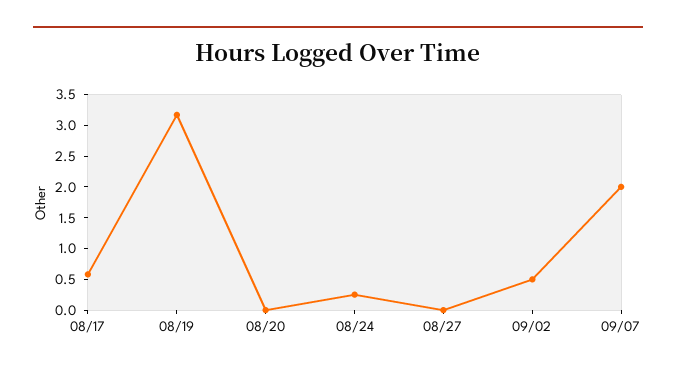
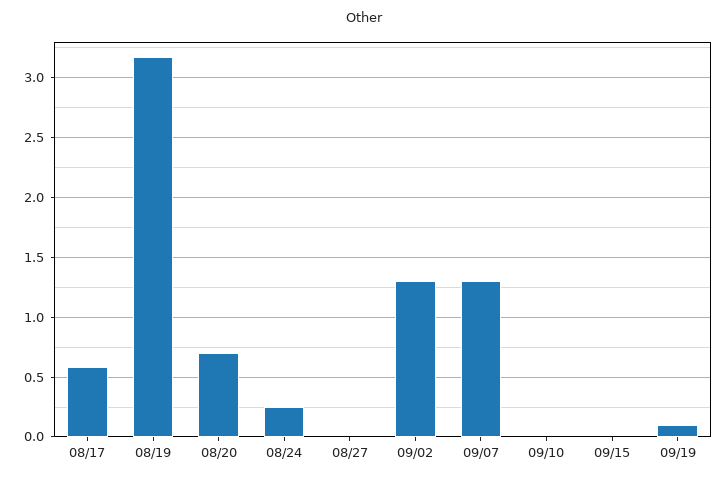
08/20: 0 -> 0.7
09/02: 0.5 -> 1.3
09/07: 2 -> 1.3
09/10: none -> 0
09/15: none -> 0
09/19: none -> 0.1

